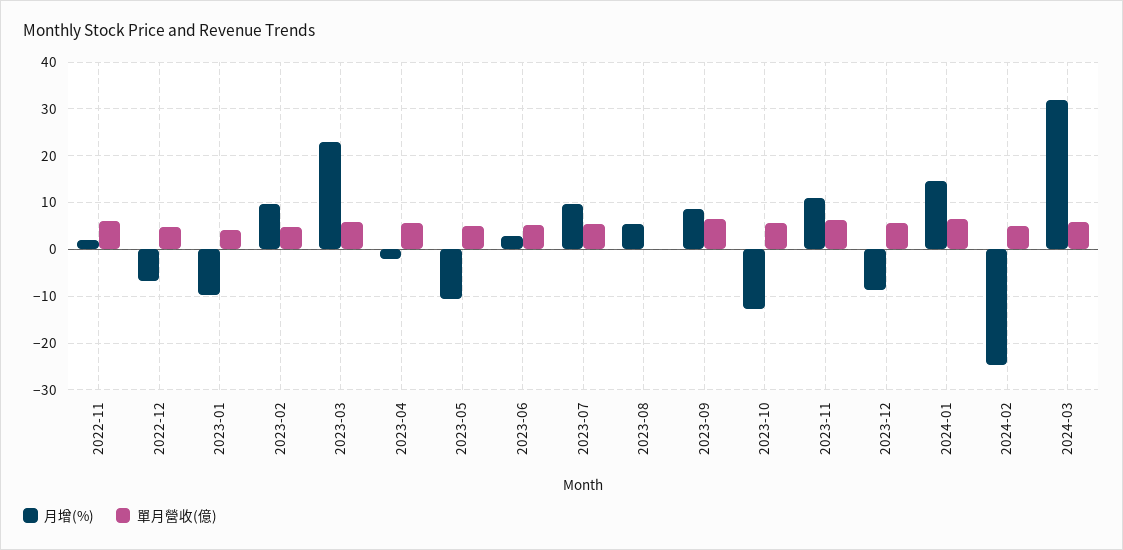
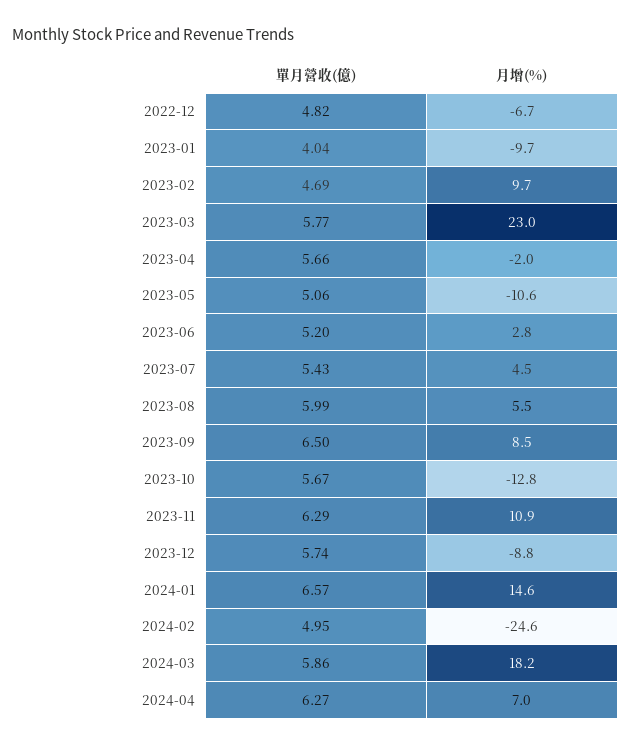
月增(%), 2022-11: 2 -> none
單月營收(億), 2022-11: 6 -> none
月增(%), 2023-07: 10 -> 4.5
單月營收(億), 2023-08: 0 -> 5.99
月增(%), 2024-03: 32 -> 18.2
單月營收(億), 2024-04: none -> 6.27
月增(%), 2024-04: none -> 7

